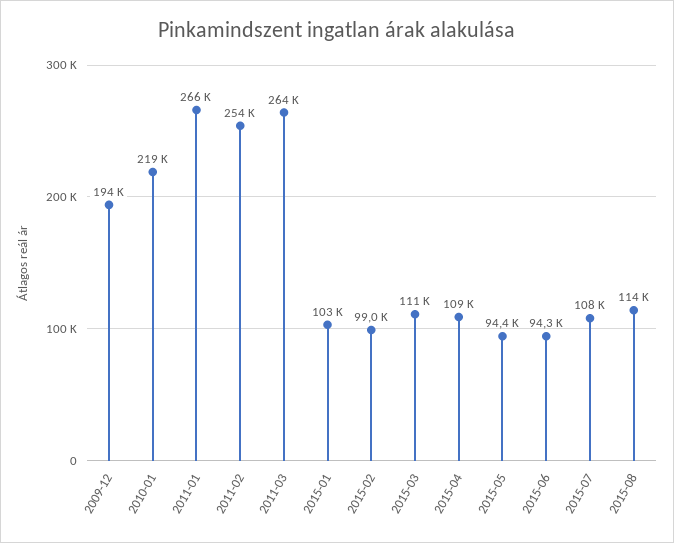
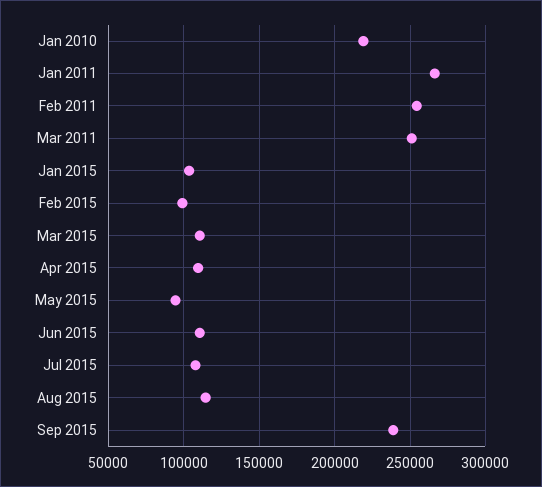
2009-12: 194000 -> none
2011-03: 264000 -> 250000
2015-06: 94300 -> 110000
Sep 2015: none -> 240000

